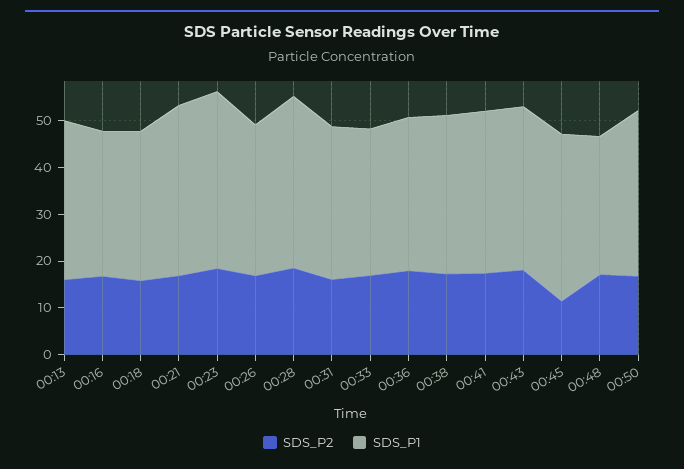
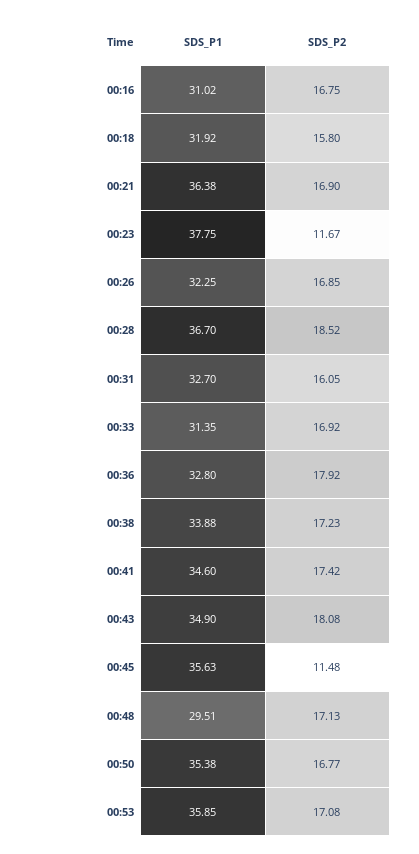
SDS_P2, 00:13: 16 -> none
SDS_P1, 00:13: 34 -> none
SDS_P2, 00:23: 18 -> 11.67
SDS_P1, 00:53: none -> 35.85
SDS_P2, 00:53: none -> 17.08

